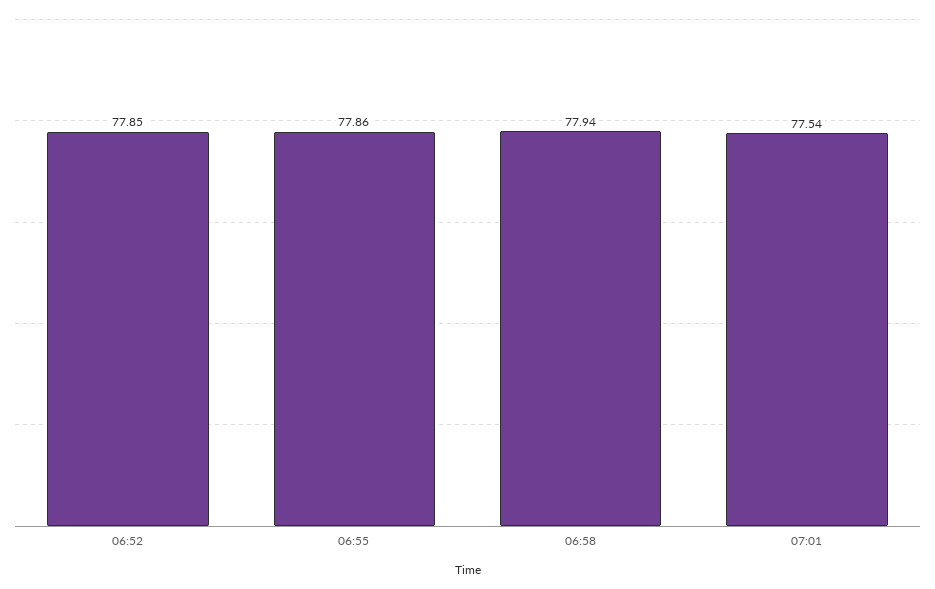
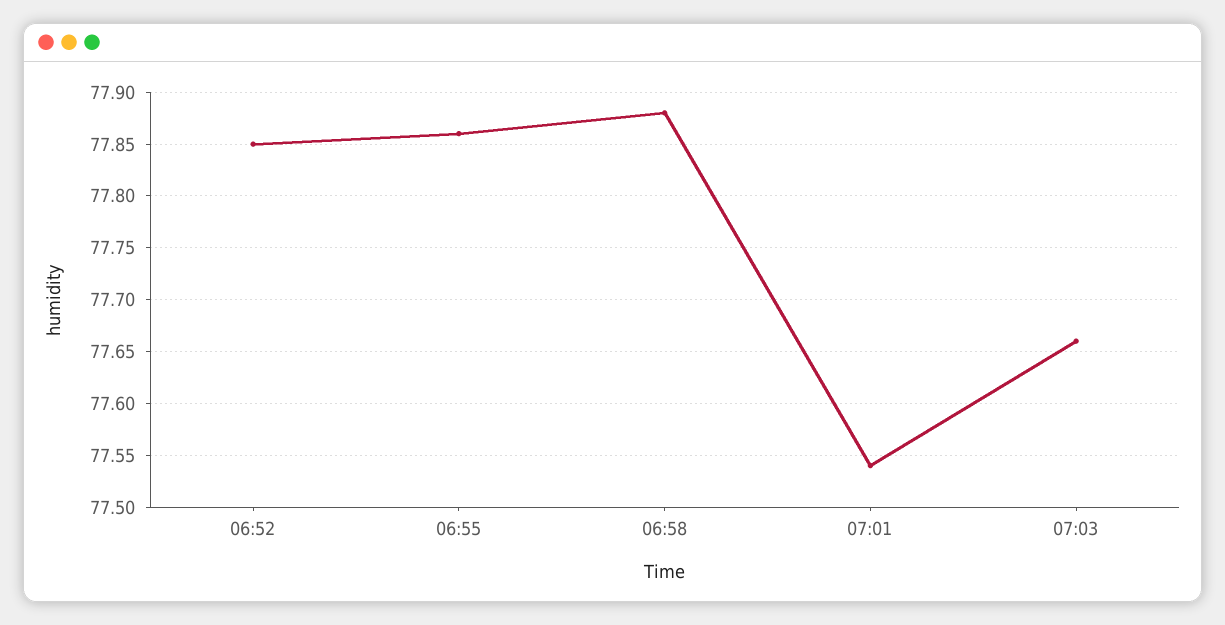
06:58: 77.94 -> 77.88
07:03: none -> 77.66

